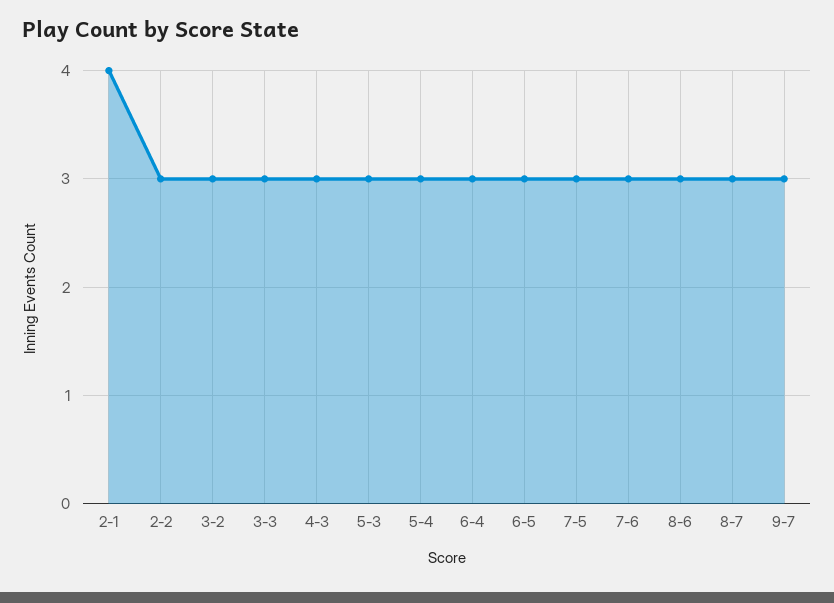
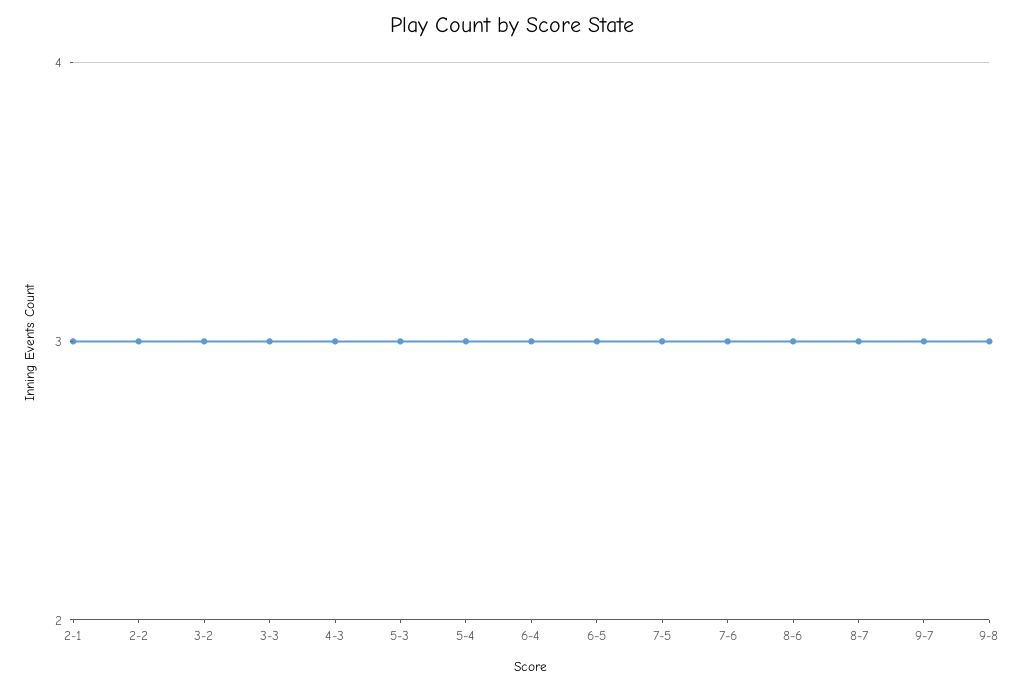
2-1: 4 -> 3
9-8: none -> 3

